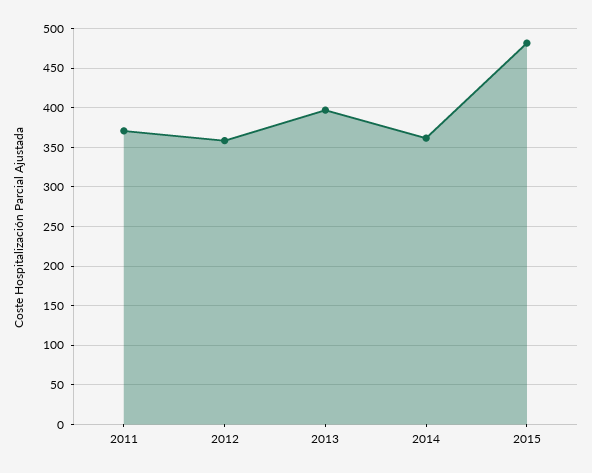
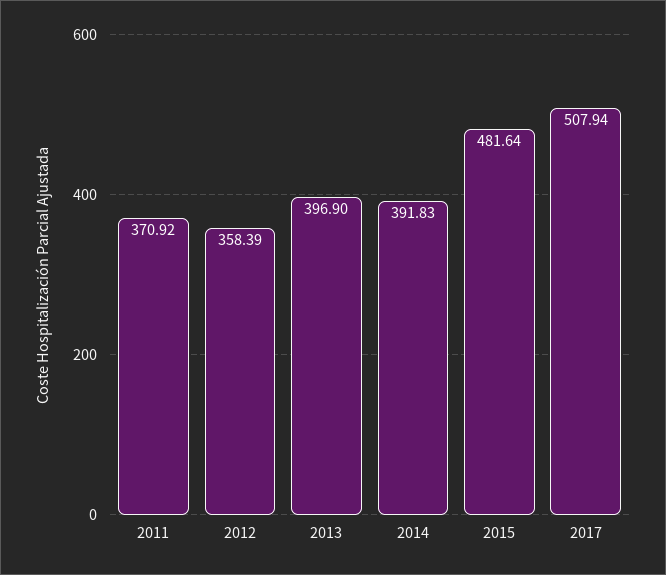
2014: 360 -> 391.83
2017: none -> 507.94

